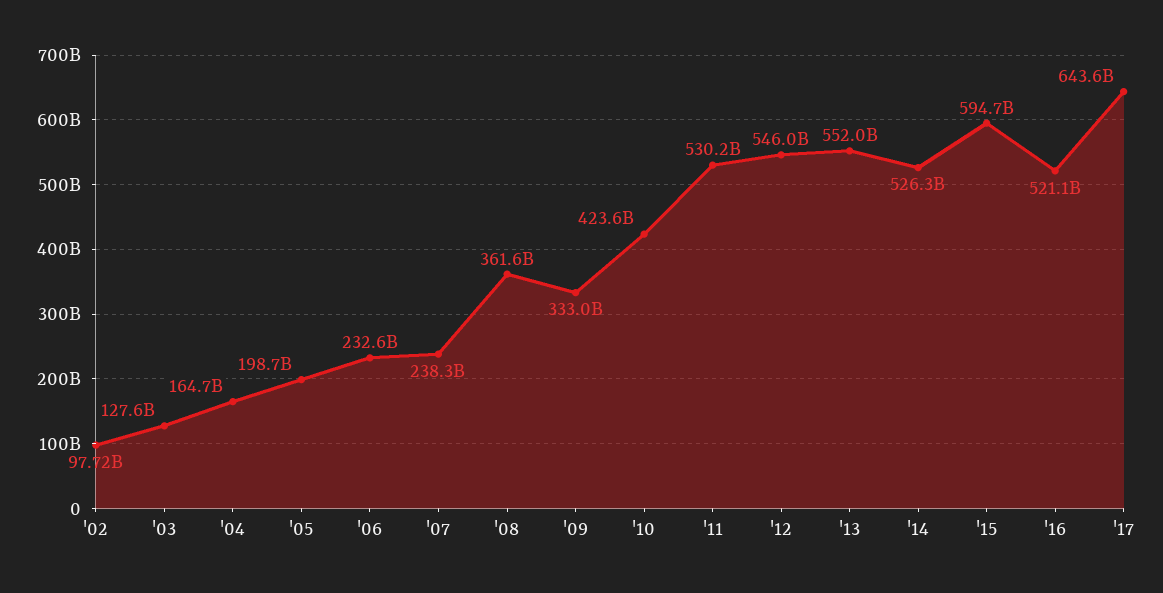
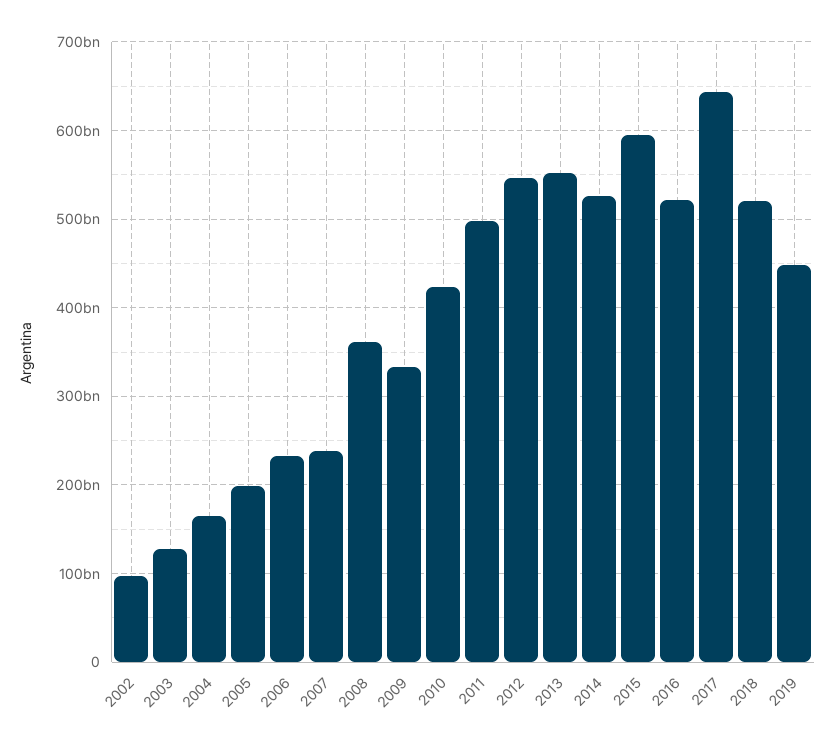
'11: 530200000000 -> 500000000000
2018: none -> 520000000000
2019: none -> 450000000000

